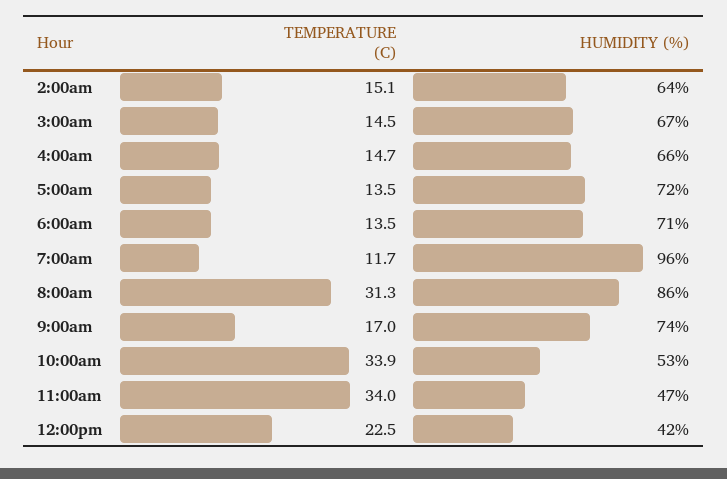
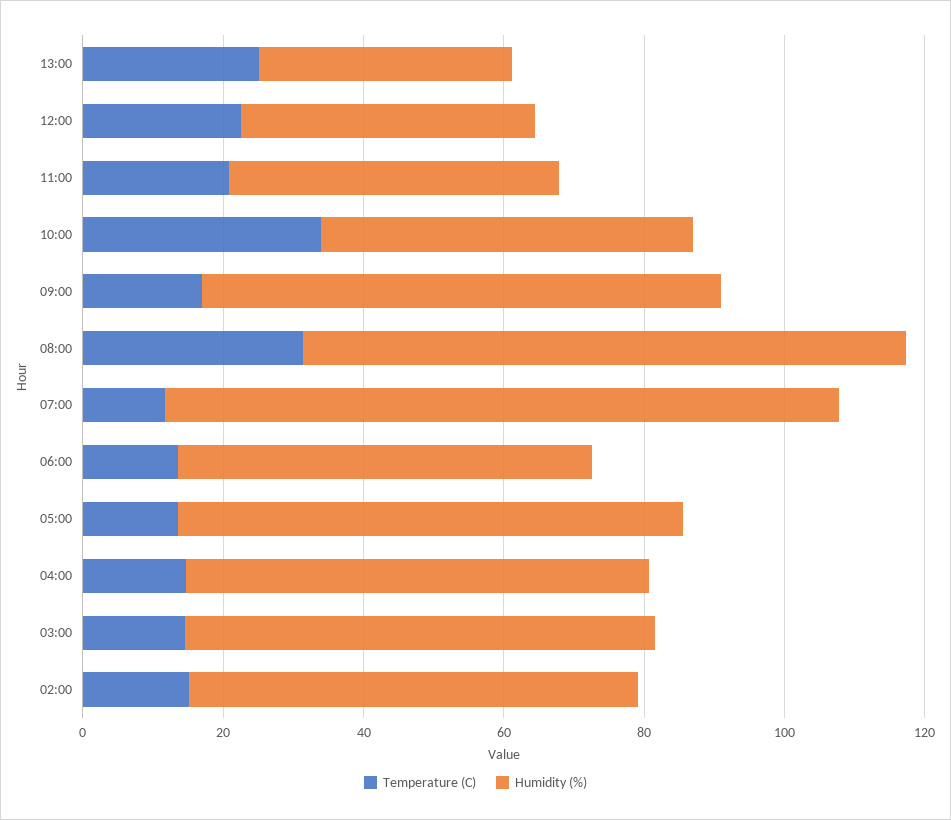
HUMIDITY (%), 6:00am: 71 -> 60
TEMPERATURE (C), 11:00am: 34 -> 20
TEMPERATURE (C), 13:00: none -> 25
HUMIDITY (%), 13:00: none -> 35

